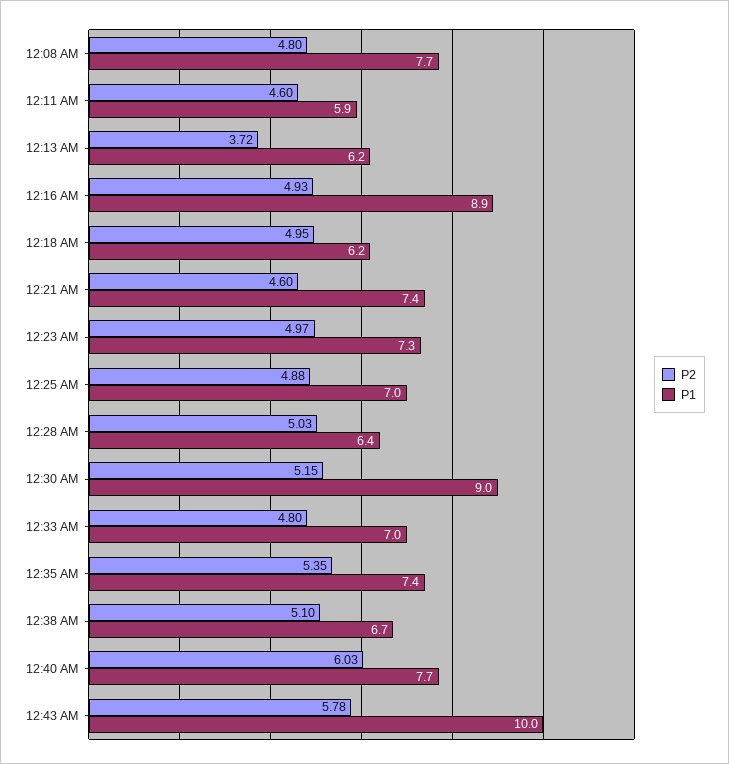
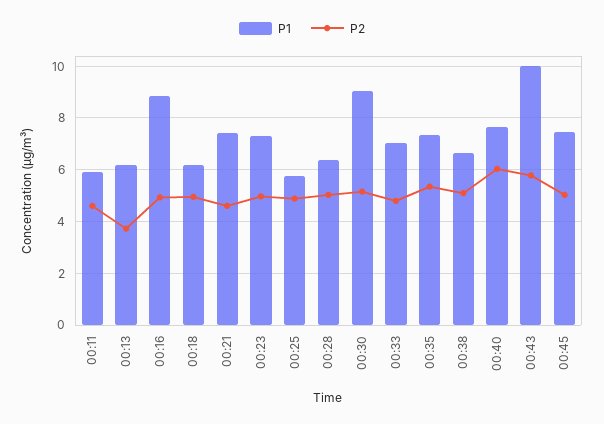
P2, 12:08 AM: 4.8 -> none
P1, 12:08 AM: 7.7 -> none
P1, 12:25 AM: 7 -> 5.75
P1, 00:45: none -> 7.5
P2, 00:45: none -> 5

